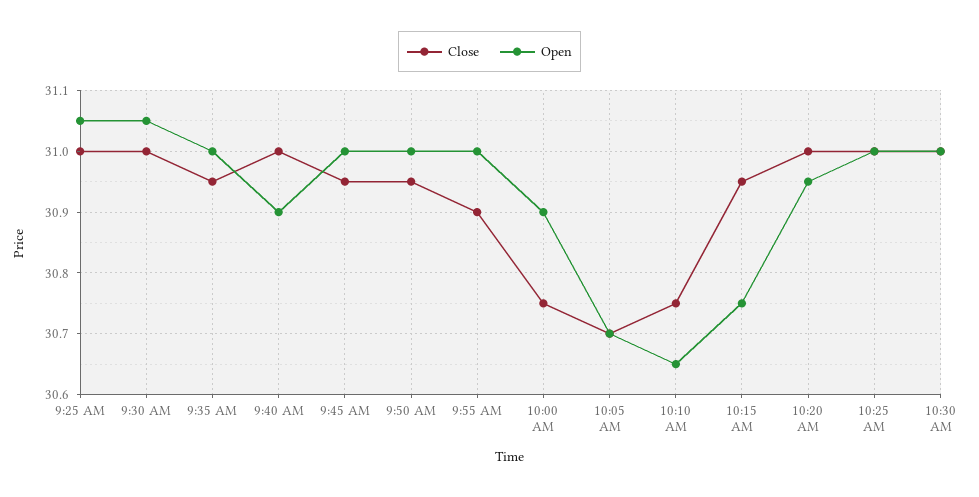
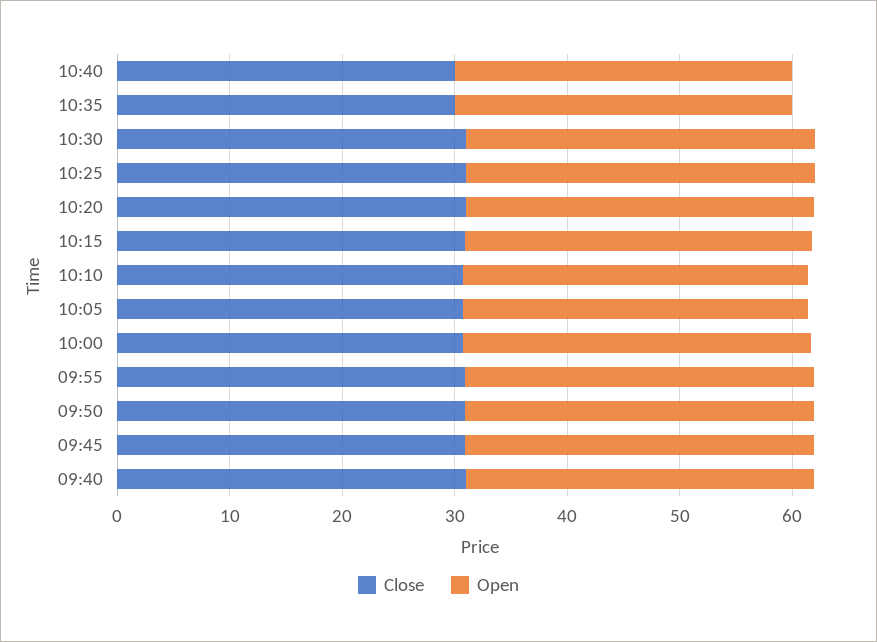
Close, 9:25 AM: 31 -> none
Open, 9:25 AM: 31.05 -> none
Close, 9:30 AM: 31 -> none
Open, 9:30 AM: 31.05 -> none
Close, 9:35 AM: 30.95 -> none
Open, 9:35 AM: 31 -> none
Close, 10:40: none -> 30
Open, 10:40: none -> 30
Close, 10:35: none -> 30
Open, 10:35: none -> 30

